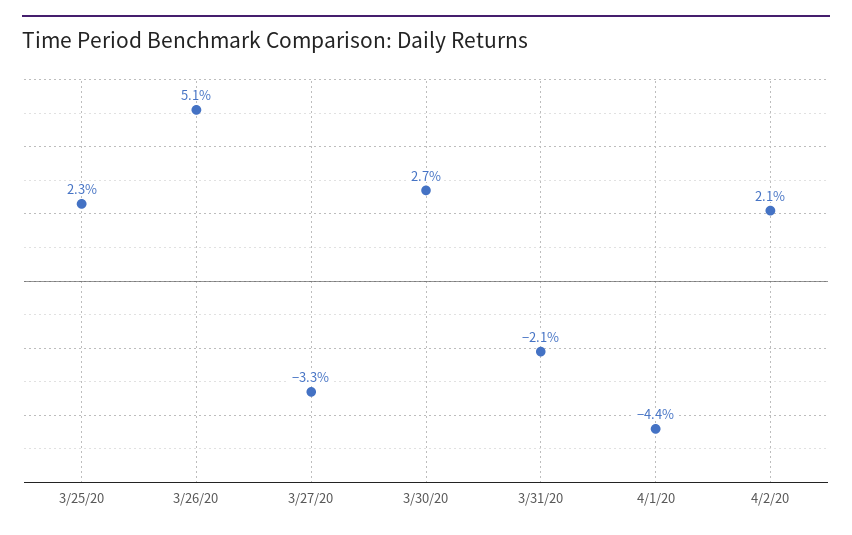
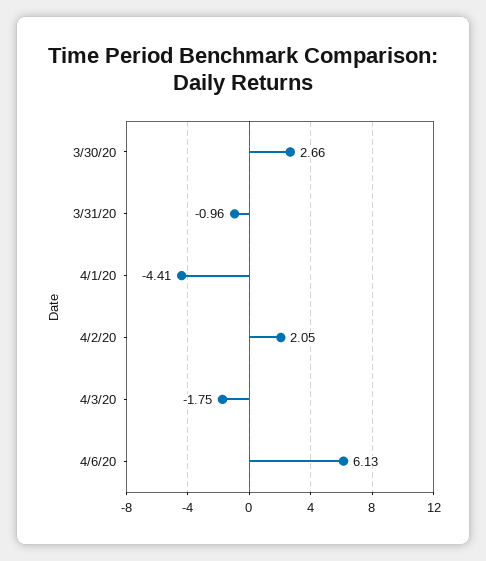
3/25/20: 2.3 -> none
3/26/20: 5.1 -> none
3/27/20: -3.3 -> none
3/31/20: -2.1 -> -0.96
4/3/20: none -> -1.75
4/6/20: none -> 6.13

